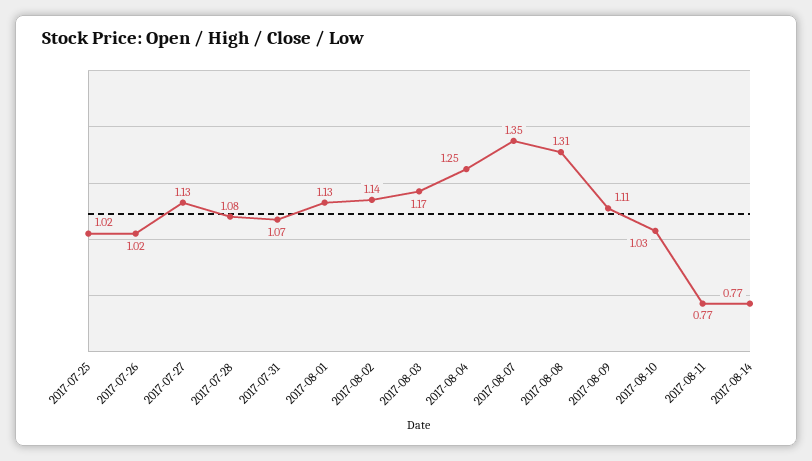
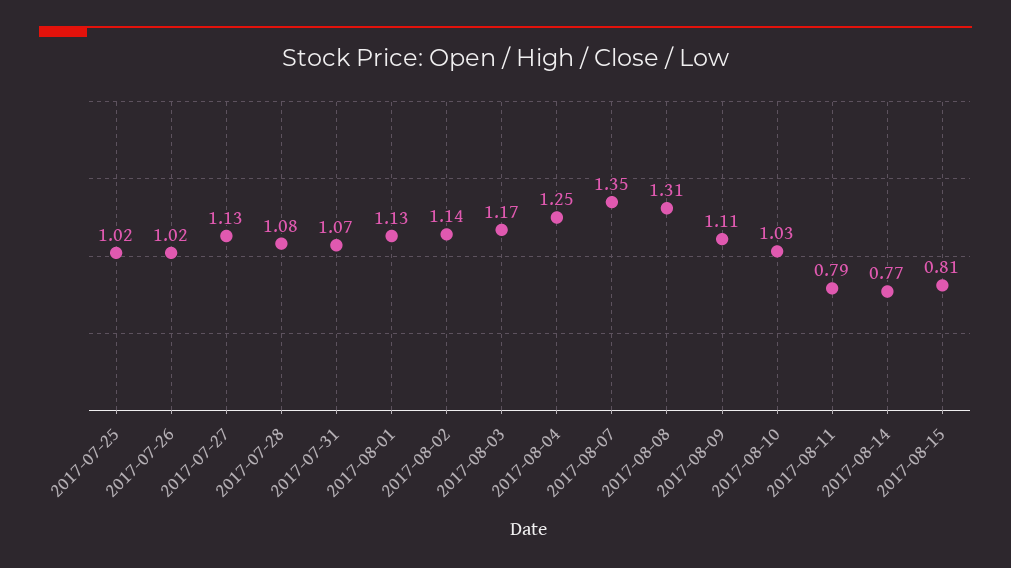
2017-08-11: 0.77 -> 0.79
2017-08-15: none -> 0.81

